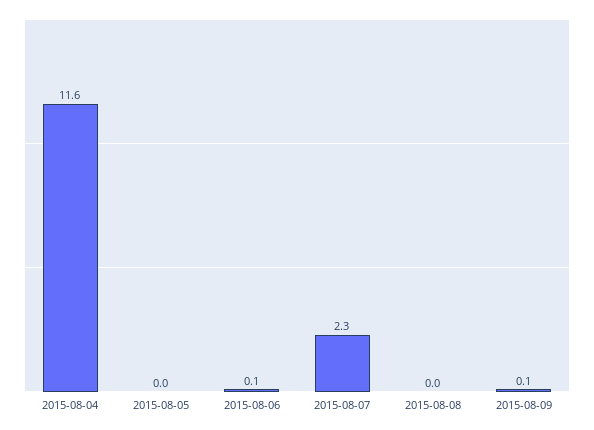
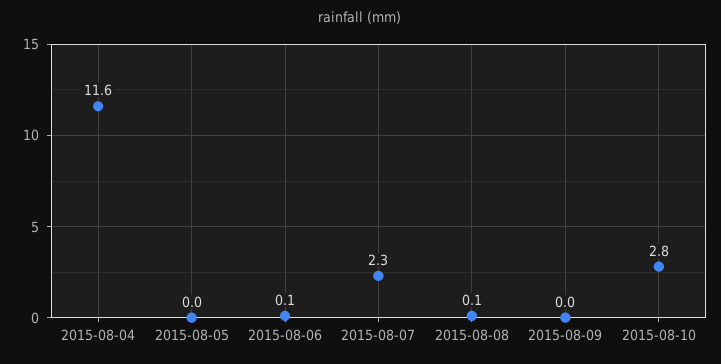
2015-08-08: 0 -> 0.1
2015-08-09: 0.1 -> 0
2015-08-10: none -> 2.8

